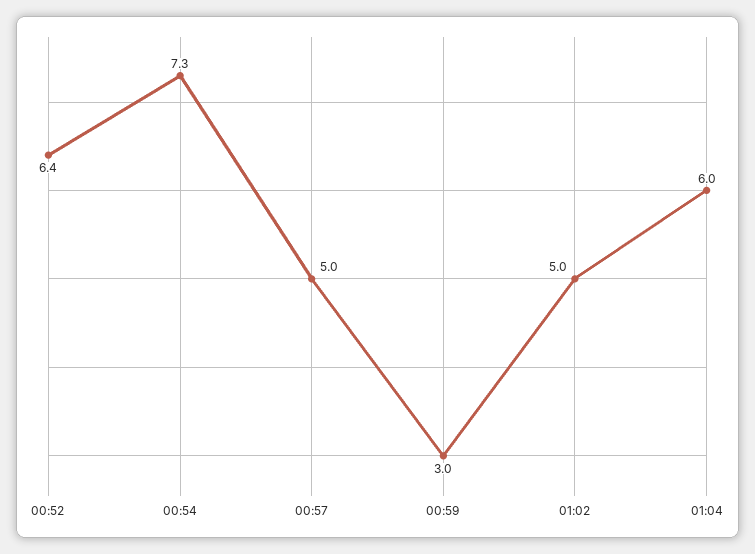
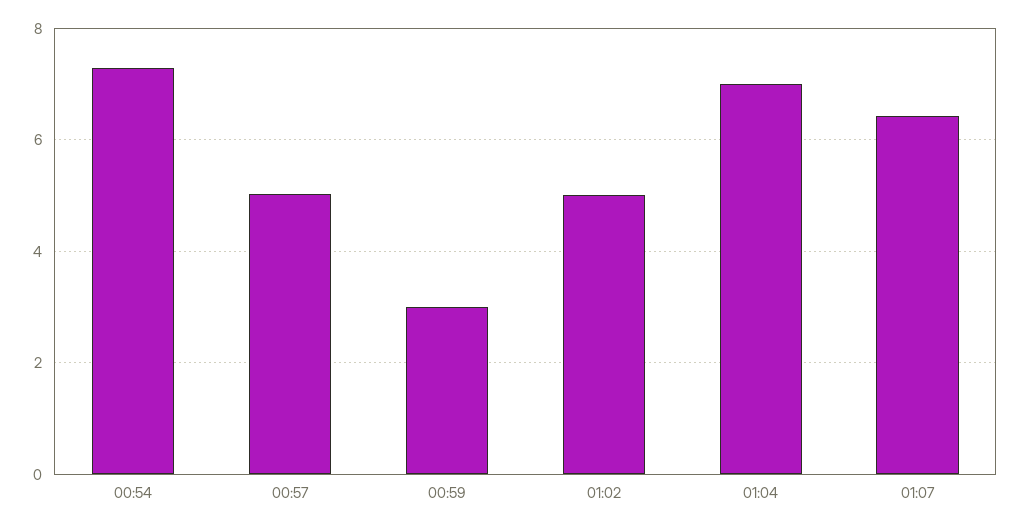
00:52: 6.4 -> none
01:04: 6 -> 7
01:07: none -> 6.4

